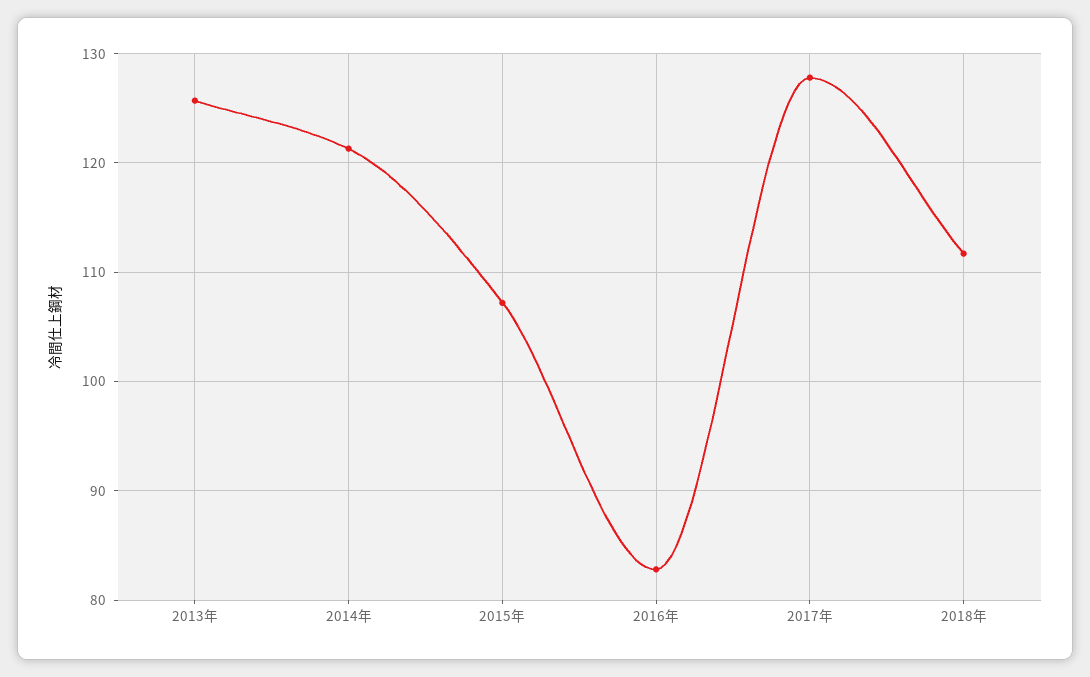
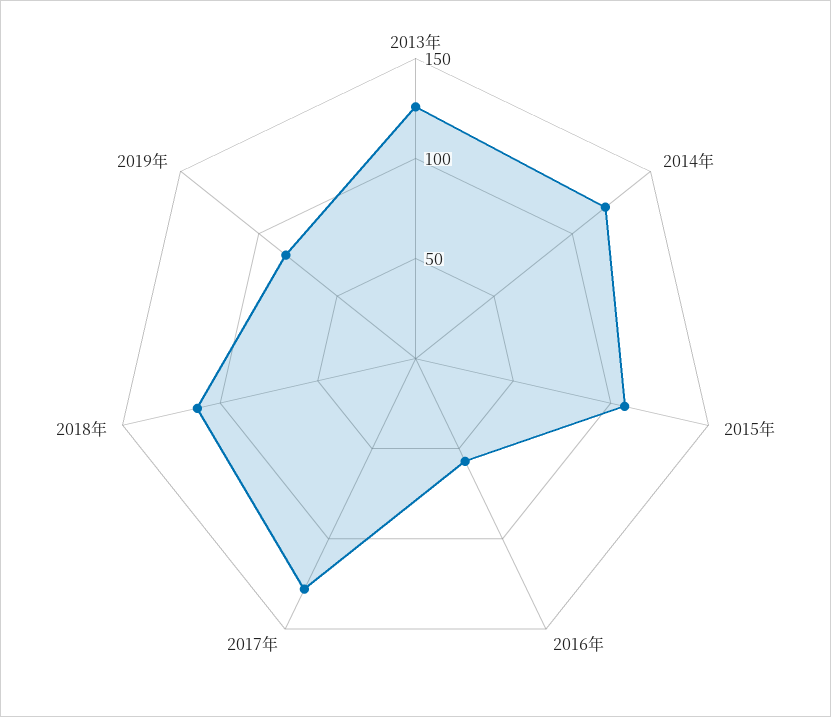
2016年: 83 -> 60
2019年: none -> 80

